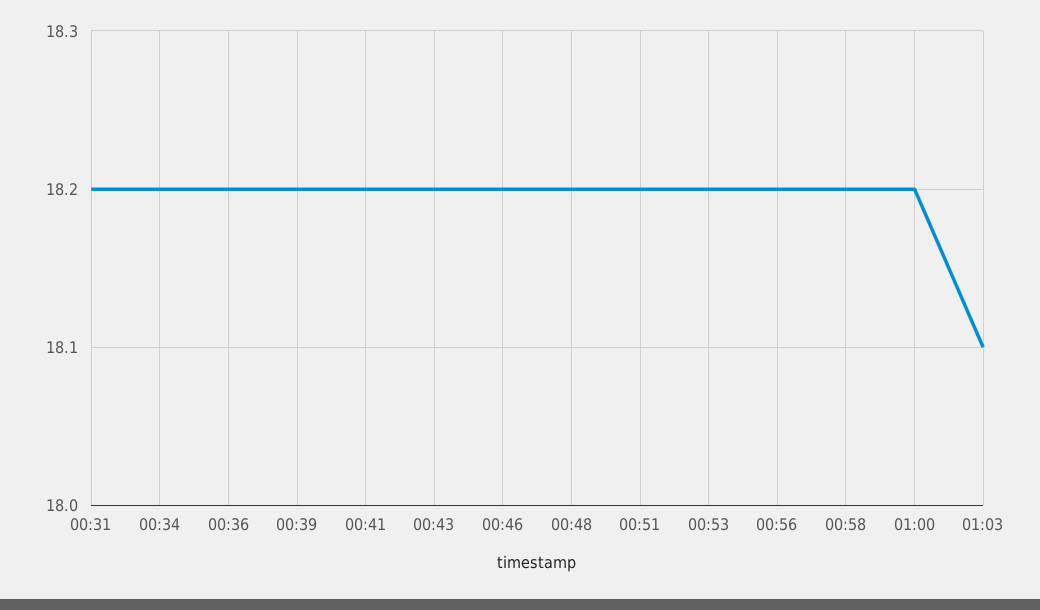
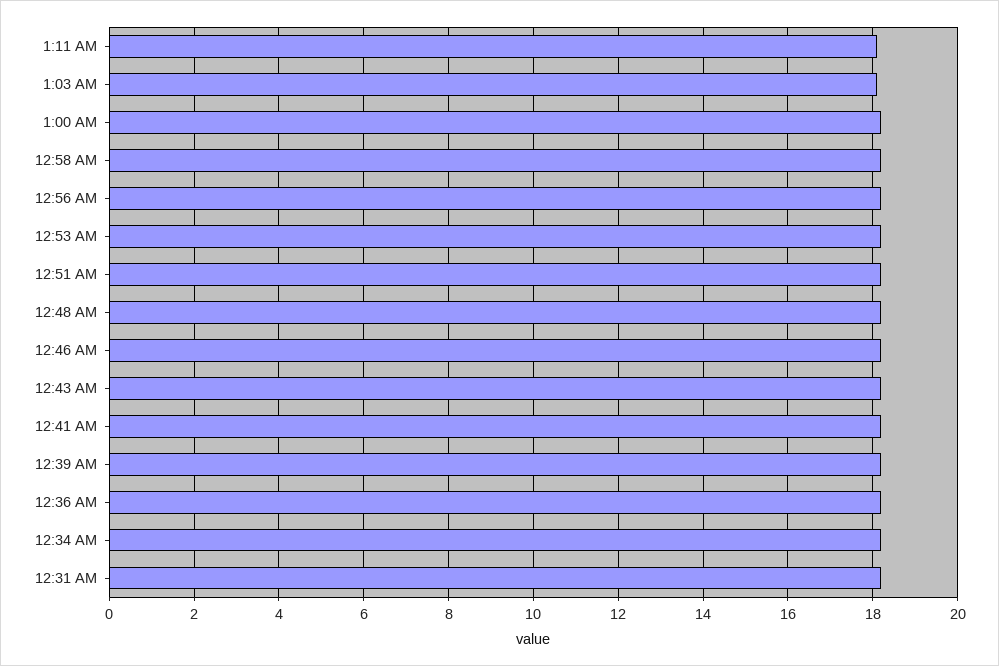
1:11 AM: none -> 18

